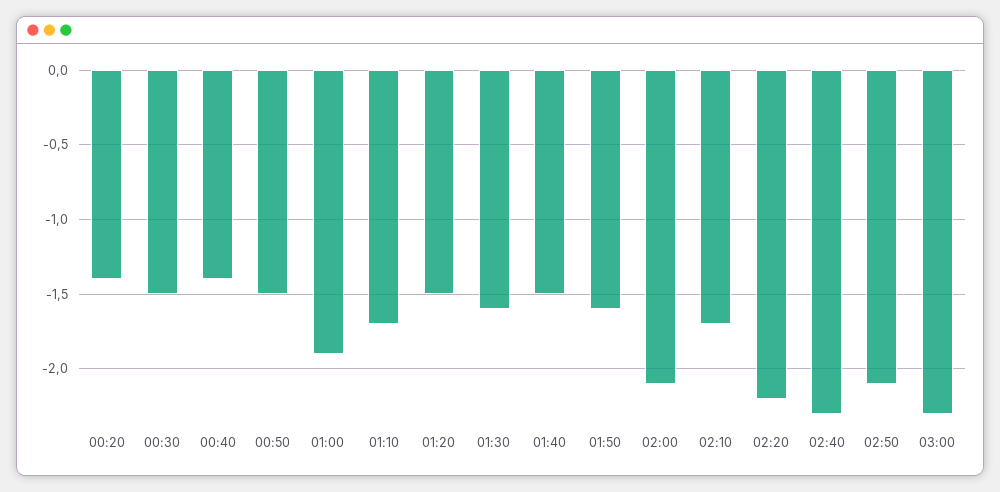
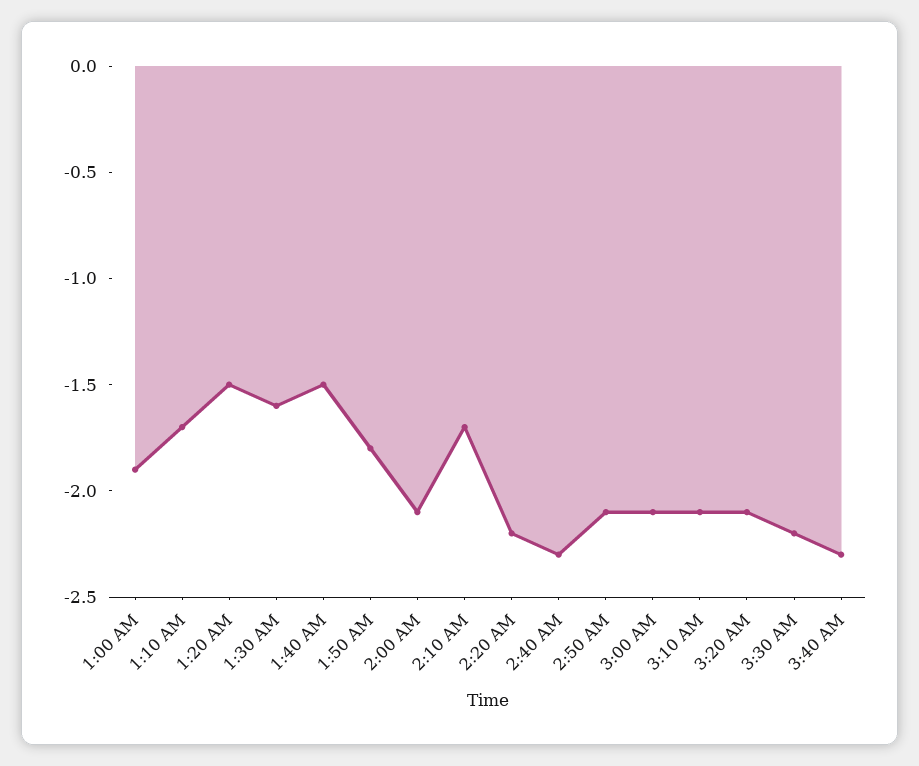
00:20: -1.4 -> none
00:30: -1.5 -> none
00:40: -1.4 -> none
00:50: -1.5 -> none
01:50: -1.6 -> -1.8
03:00: -2.3 -> -2.1
3:10 AM: none -> -2.1
3:20 AM: none -> -2.1
3:30 AM: none -> -2.2
3:40 AM: none -> -2.3

